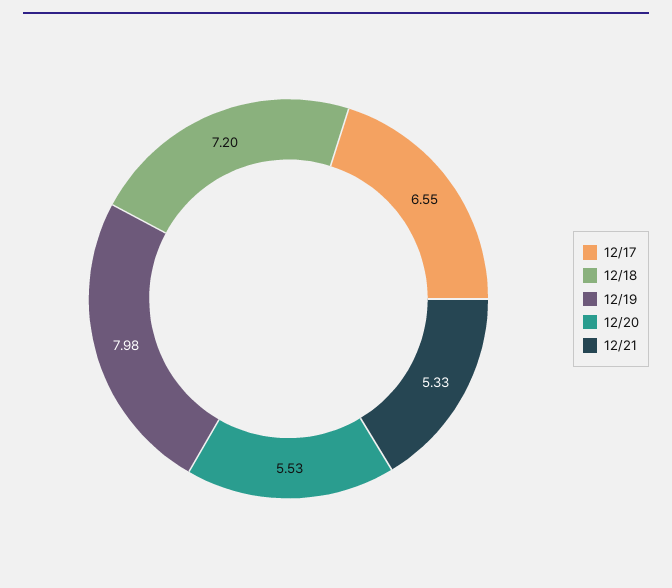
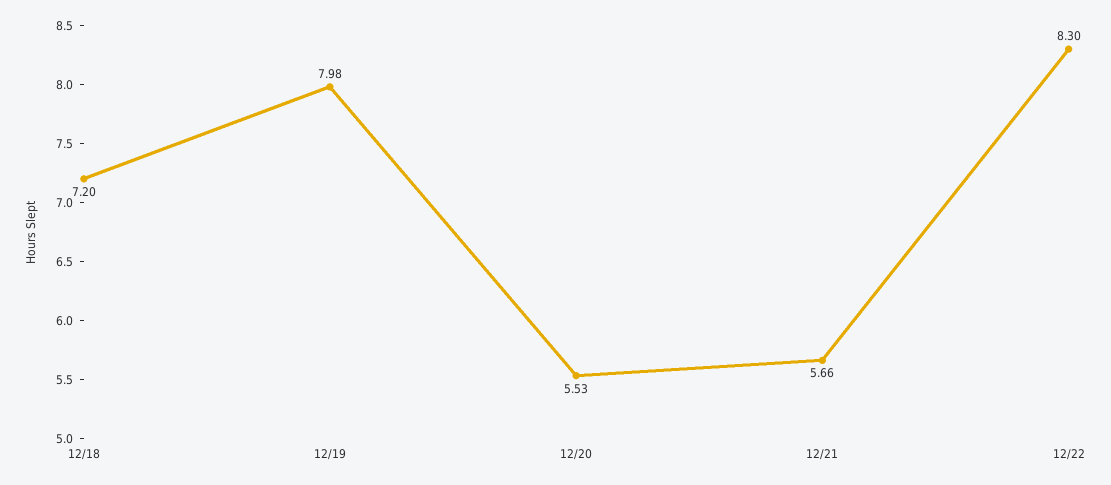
12/17: 6.55 -> none
12/21: 5.33 -> 5.66
12/22: none -> 8.3

